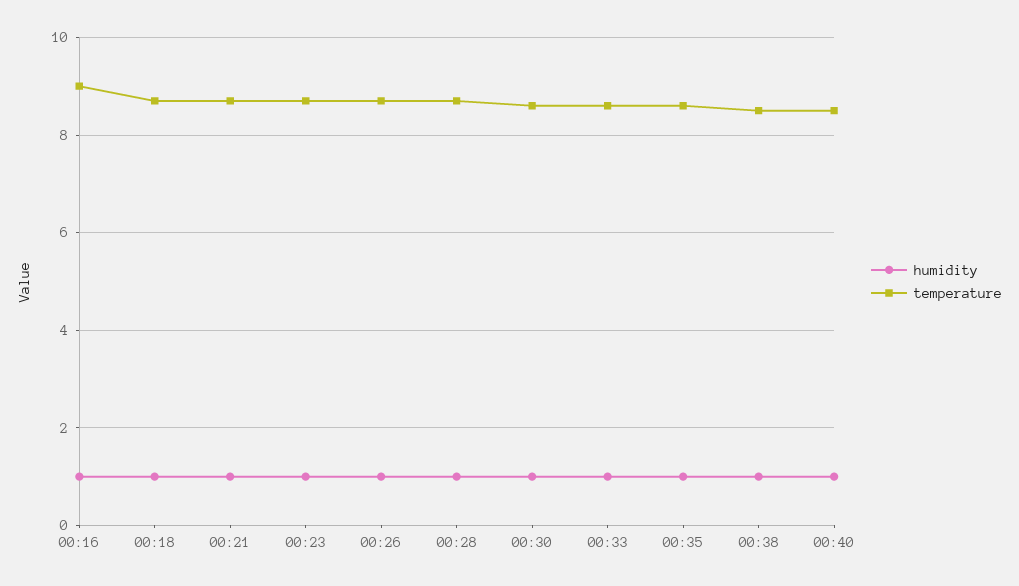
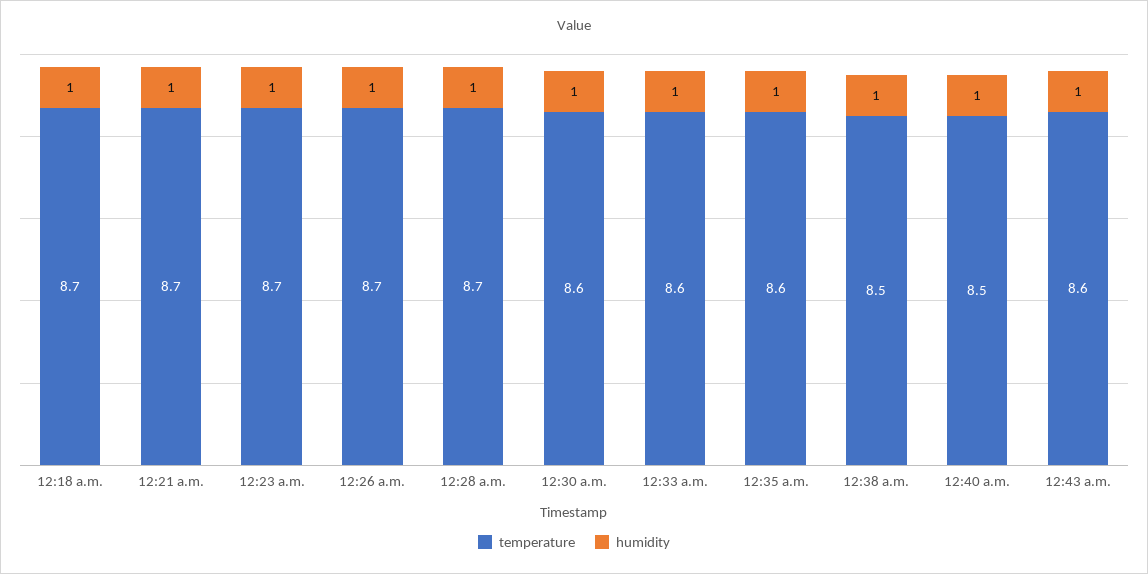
humidity, 00:16: 1 -> none
temperature, 00:16: 9 -> none
temperature, 12:43 a.m.: none -> 8.6
humidity, 12:43 a.m.: none -> 1

